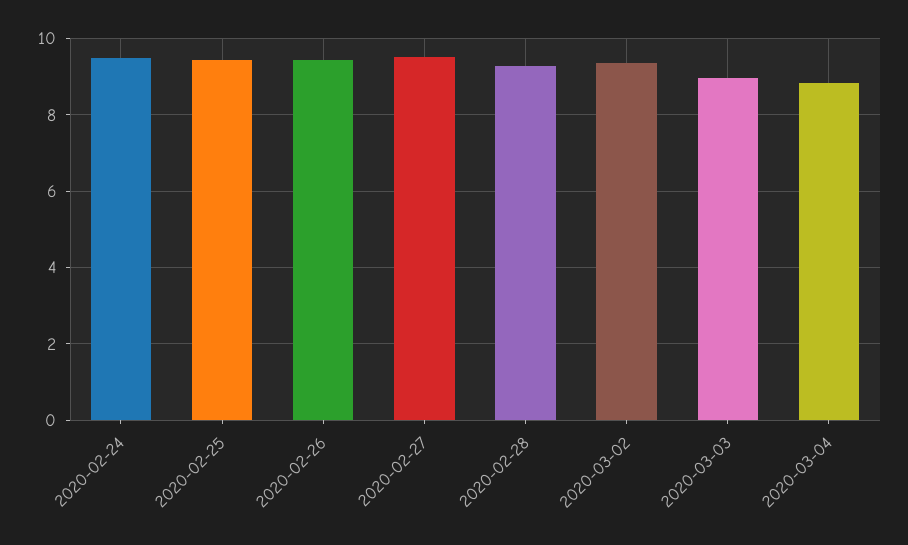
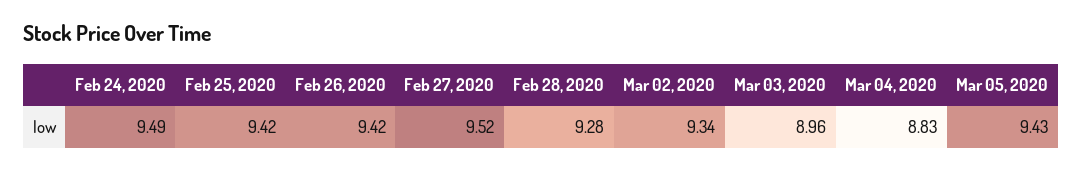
Mar 05, 2020: none -> 9.43

